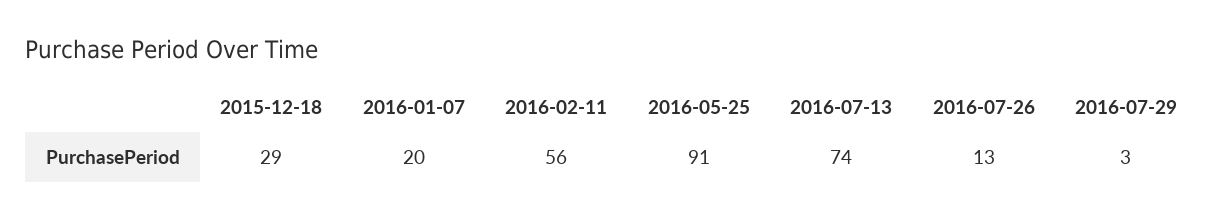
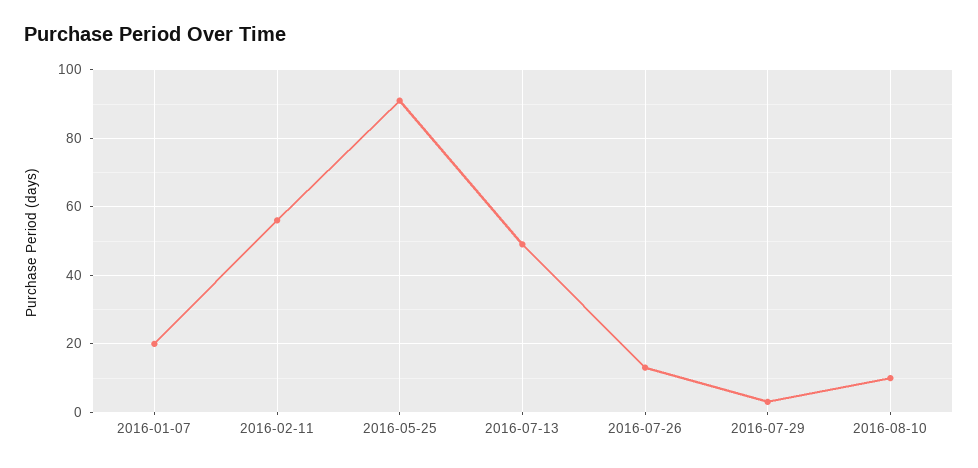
2015-12-18: 29 -> none
2016-07-13: 74 -> 50
2016-08-10: none -> 10

